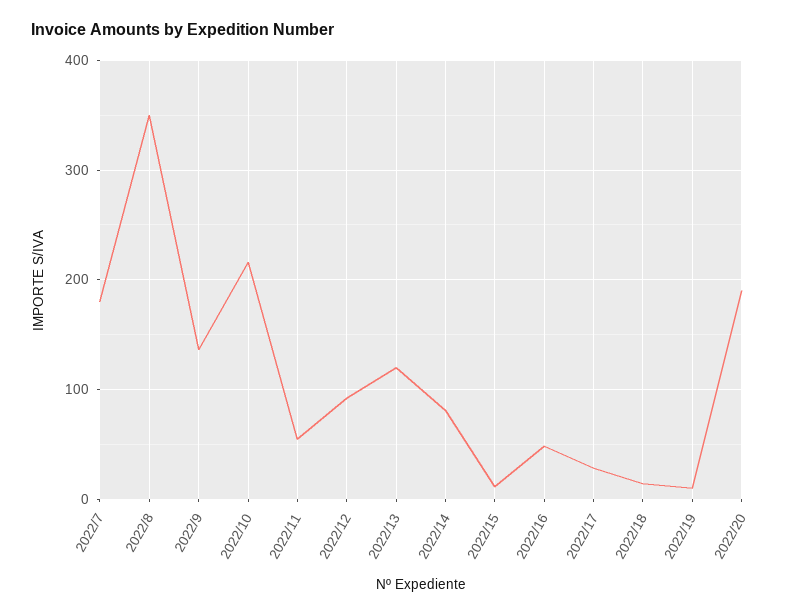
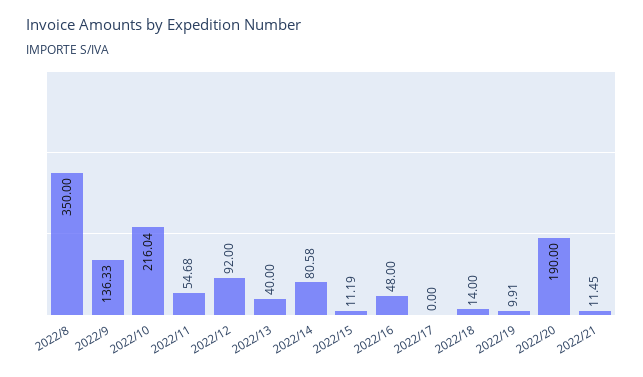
2022/7: 180 -> none
2022/13: 120 -> 40
2022/17: 30 -> 0
2022/21: none -> 11.45

